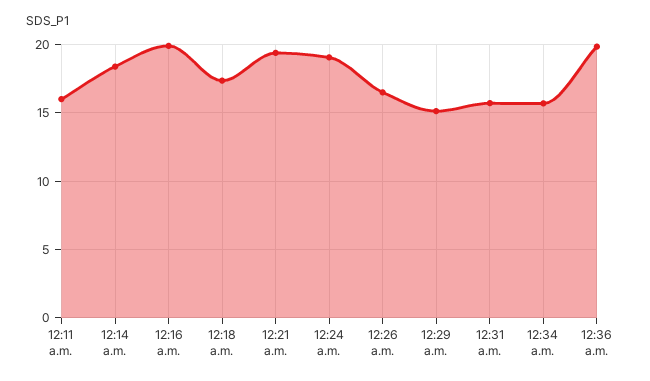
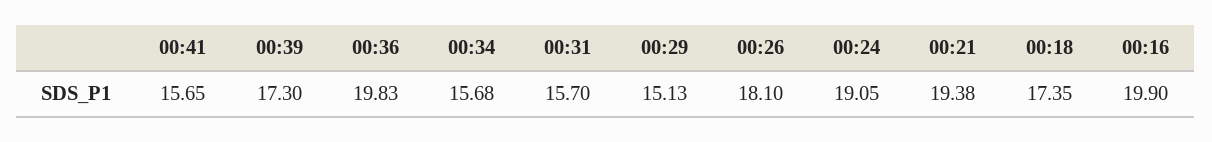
12:11 a.m.: 16 -> none
12:14 a.m.: 18.5 -> none
12:26 a.m.: 16.5 -> 18.1
00:41: none -> 15.65
00:39: none -> 17.3

